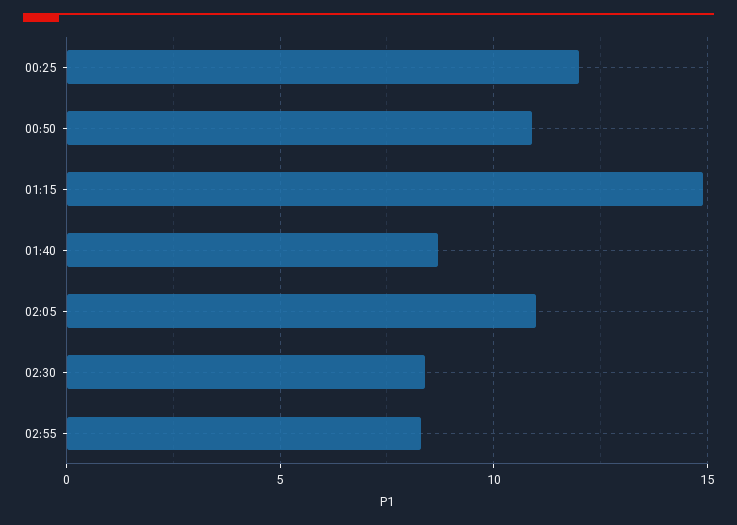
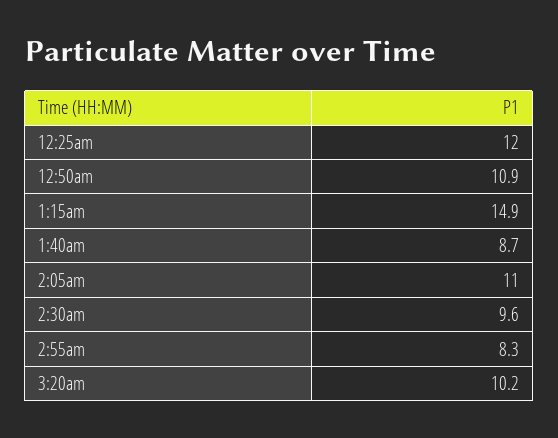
02:30: 8.5 -> 9.6
3:20am: none -> 10.2

